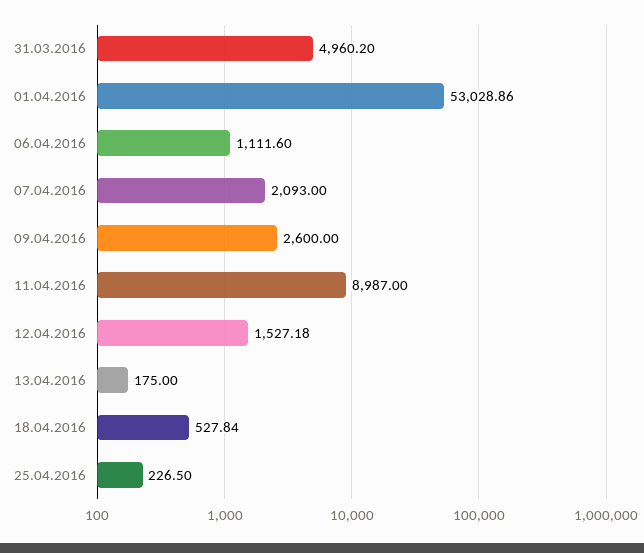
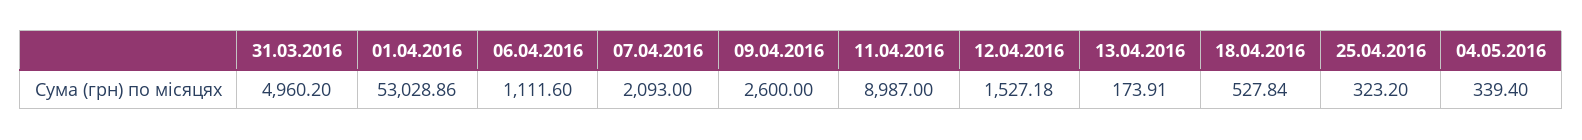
13.04.2016: 175 -> 173.91
25.04.2016: 226.5 -> 323.2
04.05.2016: none -> 339.4

